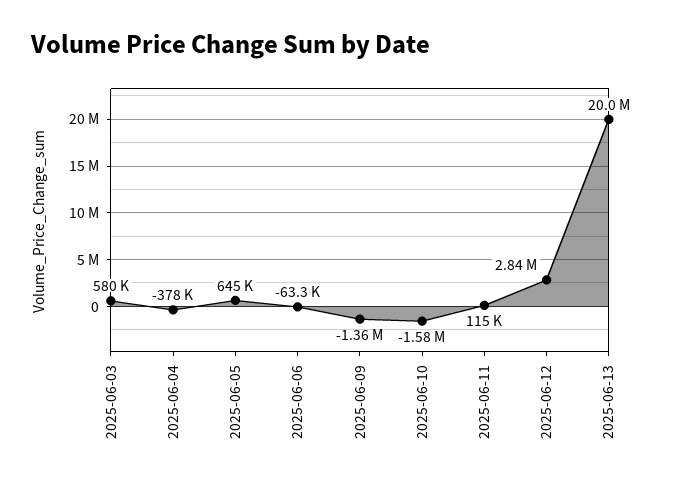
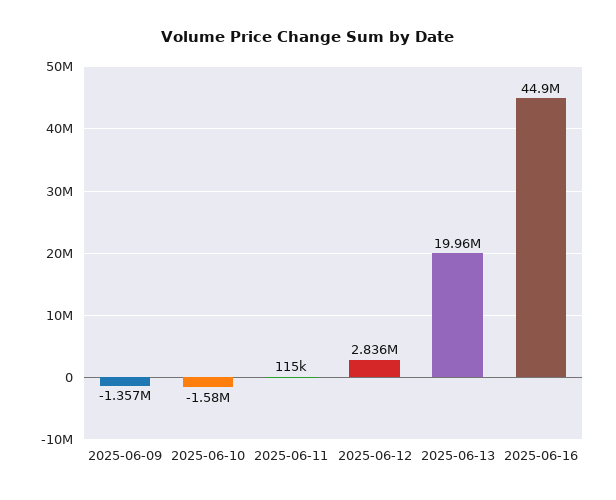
2025-06-03: 580000 -> none
2025-06-04: -378000 -> none
2025-06-05: 645000 -> none
2025-06-06: -63300 -> none
2025-06-16: none -> 44900000

